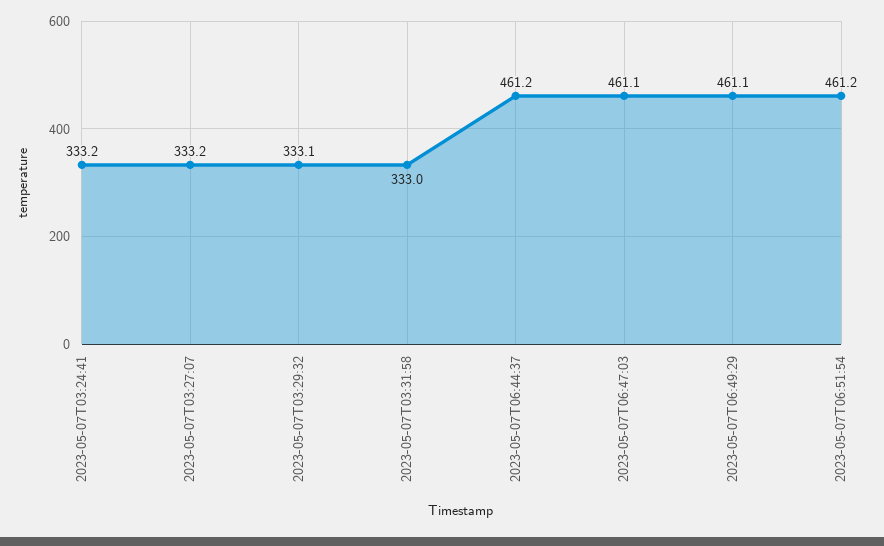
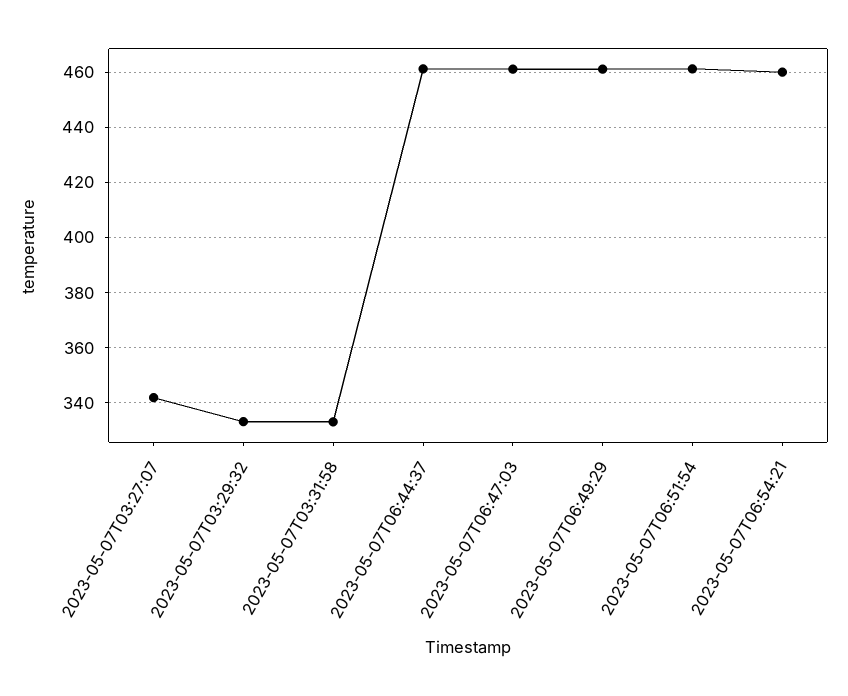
2023-05-07T03:24:41: 333.2 -> none
2023-05-07T03:27:07: 333.2 -> 342.5
2023-05-07T06:54:21: none -> 460

